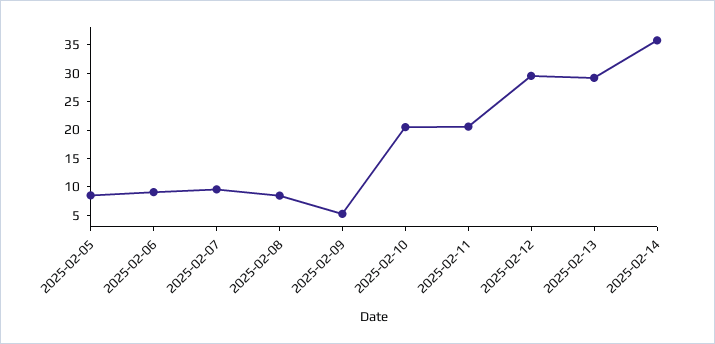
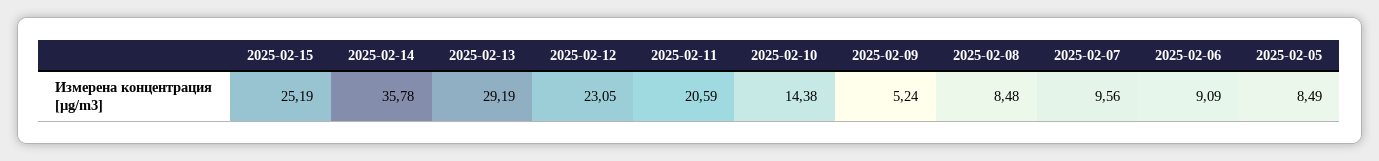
2025-02-10: 20 -> 14.38
2025-02-12: 30 -> 23.05
2025-02-15: none -> 25.19

